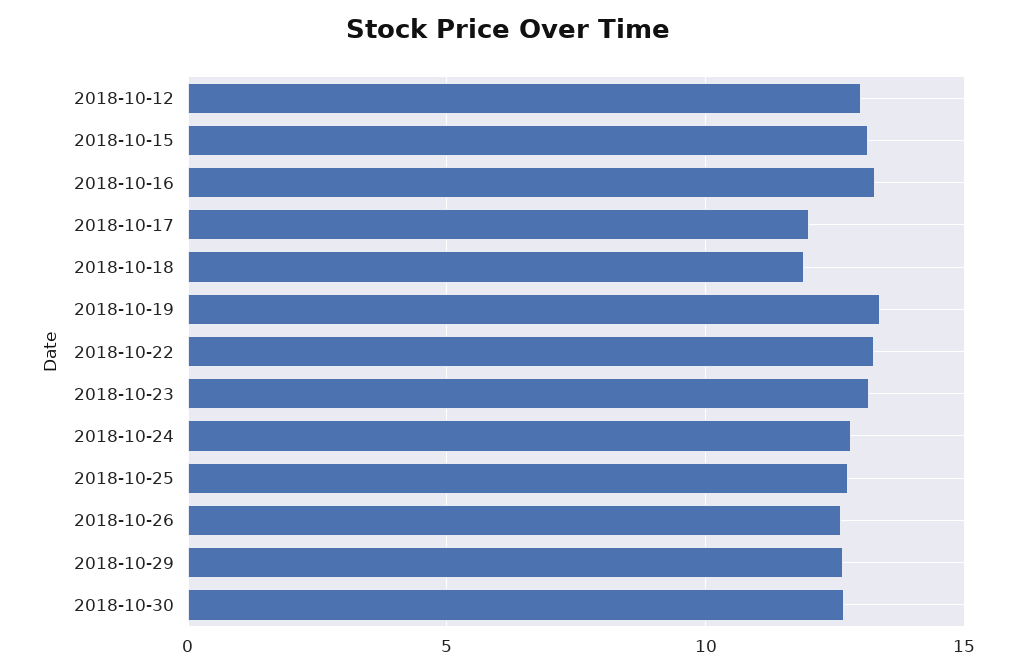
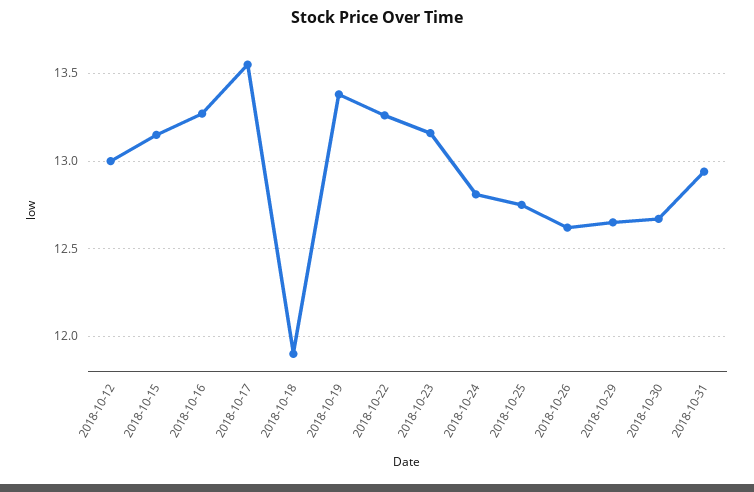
2018-10-17: 12 -> 13.55
2018-10-31: none -> 12.95

